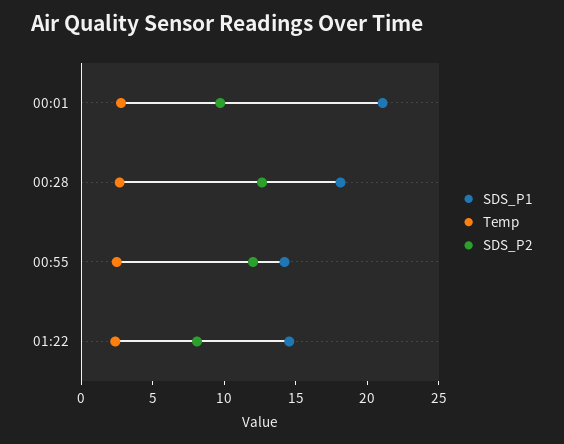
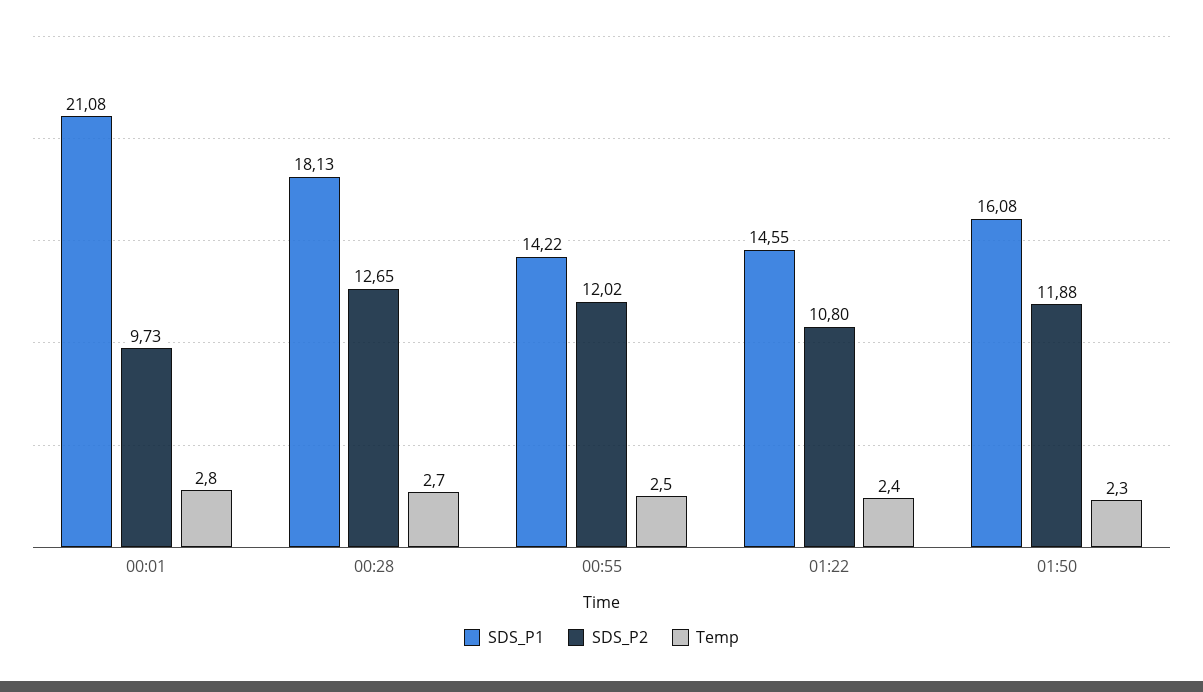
SDS_P2, 01:22: 8 -> 10.8
SDS_P1, 01:50: none -> 16.08
SDS_P2, 01:50: none -> 11.88
Temp, 01:50: none -> 2.3

